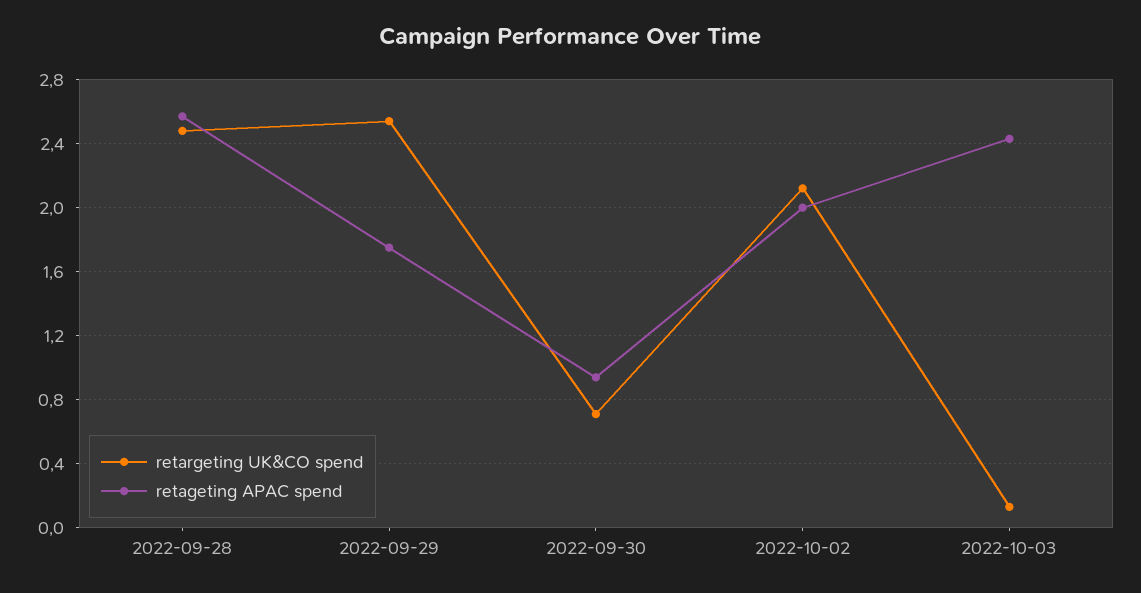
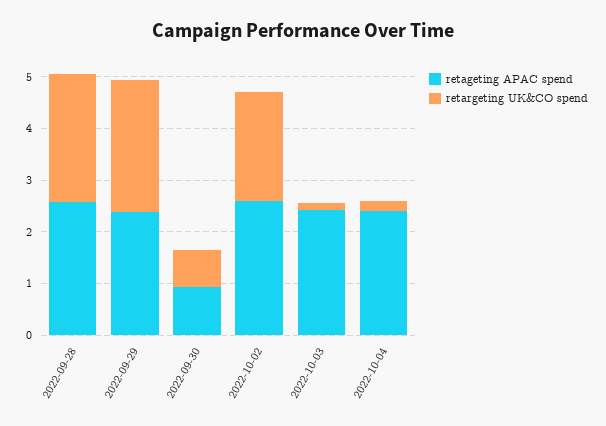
retageting APAC spend, 2022-09-29: 1.75 -> 2.4
retageting APAC spend, 2022-10-02: 2 -> 2.6
retageting APAC spend, 2022-10-04: none -> 2.4
retargeting UK&CO spend, 2022-10-04: none -> 0.2

